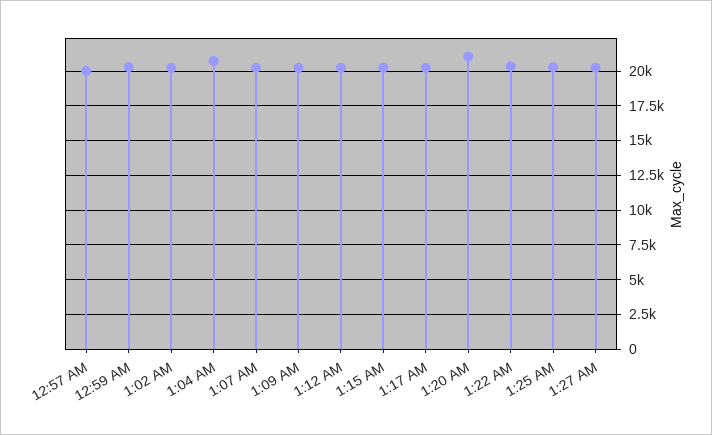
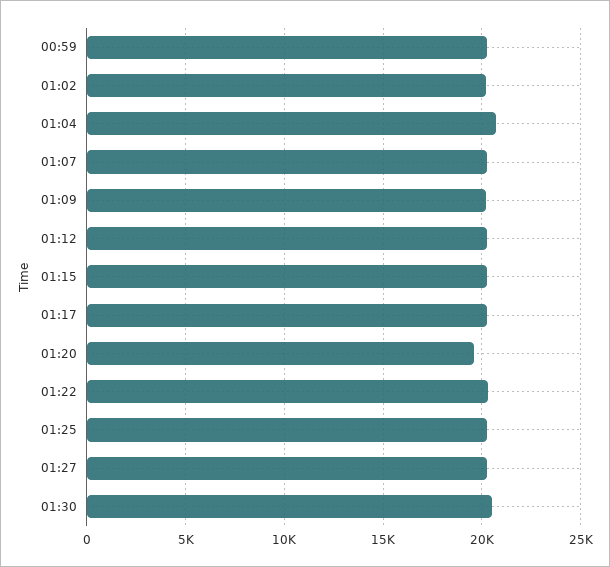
12:57 AM: 20000 -> none
1:20 AM: 21000 -> 19500
01:30: none -> 20500

